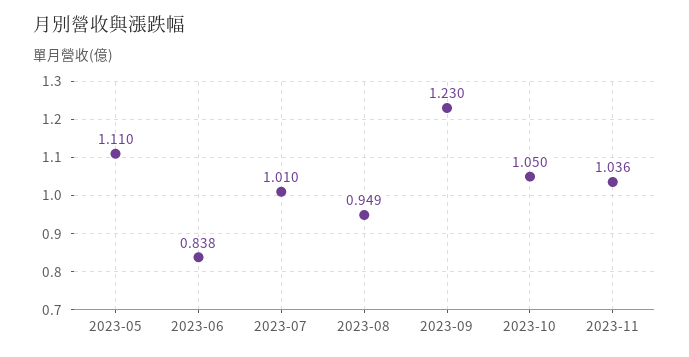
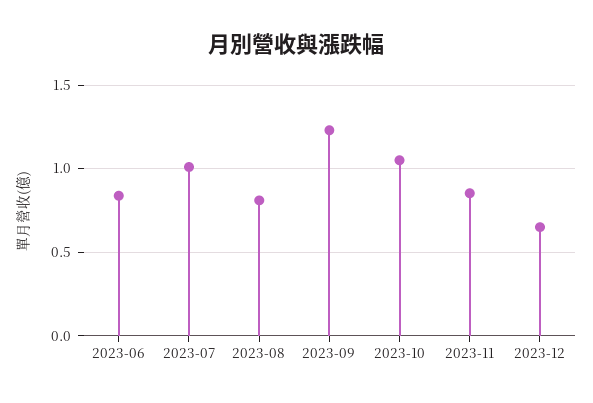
2023-05: 1.11 -> none
2023-08: 0.949 -> 0.8
2023-11: 1.036 -> 0.85
2023-12: none -> 0.65

